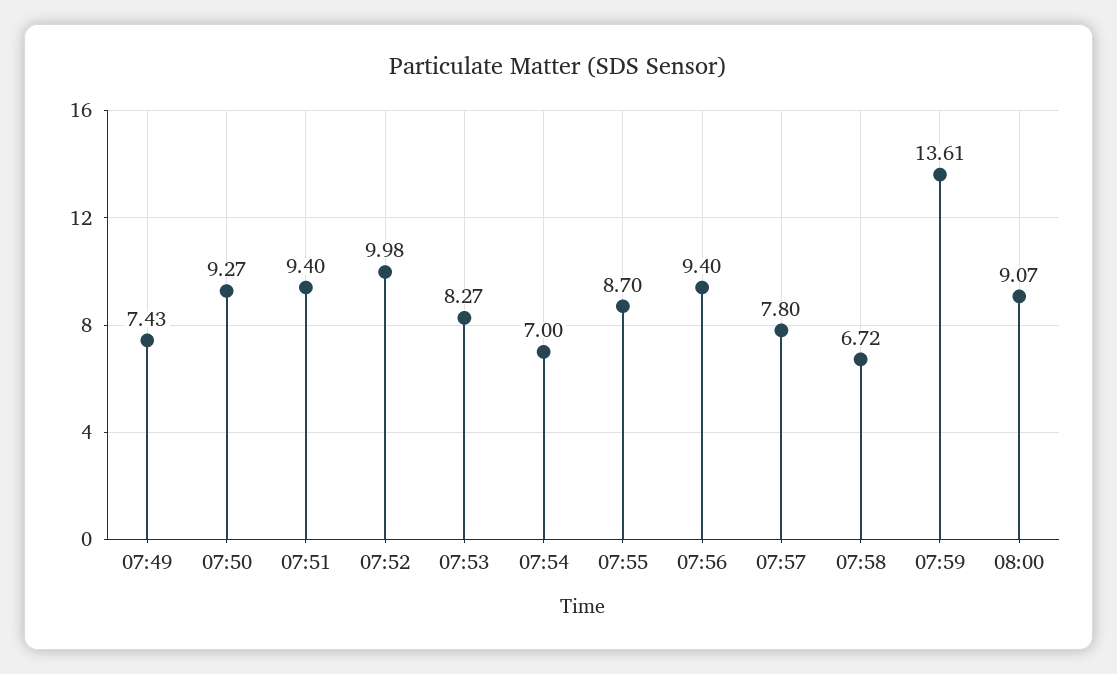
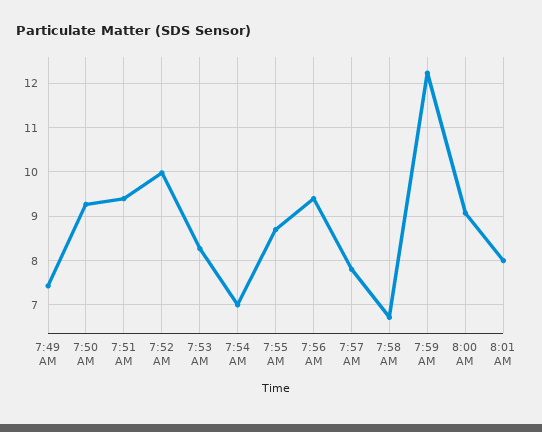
07:59: 13.61 -> 12.2
8:01 AM: none -> 8

